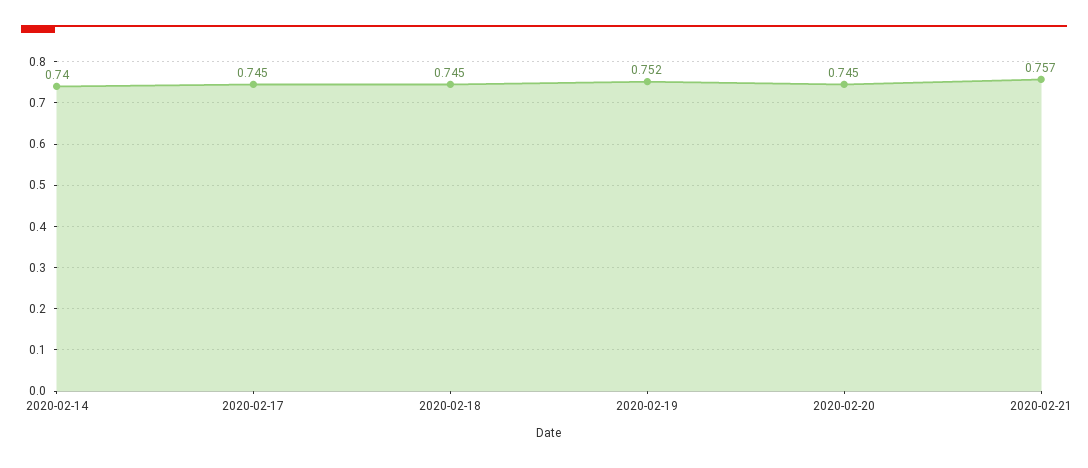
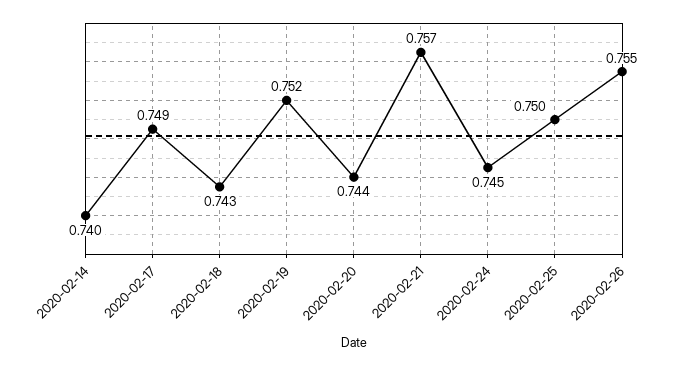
2020-02-17: 0.745 -> 0.749
2020-02-18: 0.745 -> 0.743
2020-02-20: 0.745 -> 0.744
2020-02-24: none -> 0.745
2020-02-25: none -> 0.75
2020-02-26: none -> 0.755

